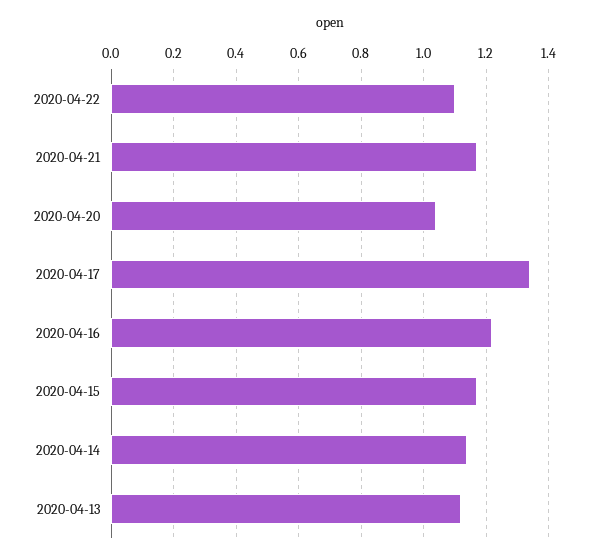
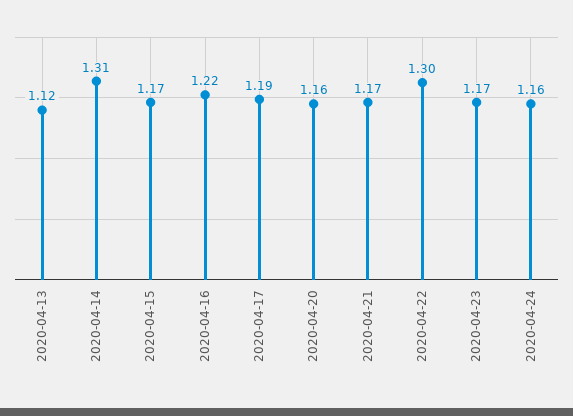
2020-04-22: 1.1 -> 1.3
2020-04-20: 1.05 -> 1.16
2020-04-17: 1.35 -> 1.19
2020-04-14: 1.15 -> 1.31
2020-04-23: none -> 1.17
2020-04-24: none -> 1.16

